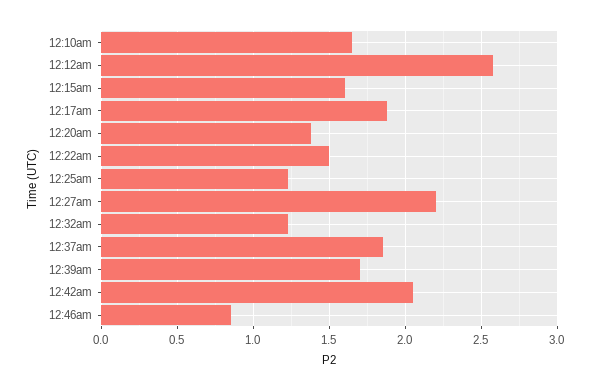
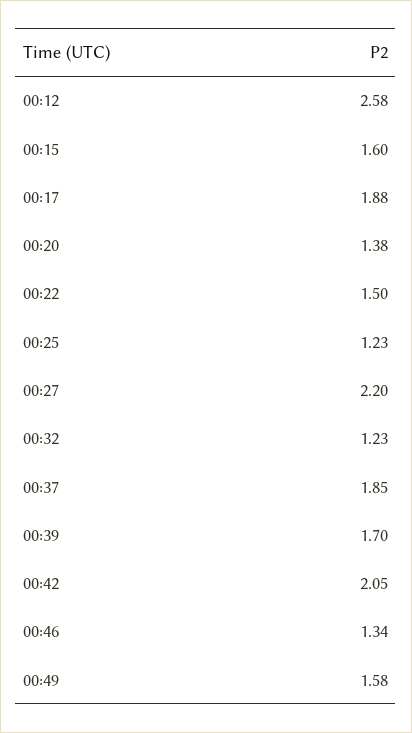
12:10am: 1.65 -> none
12:46am: 0.85 -> 1.34
00:49: none -> 1.58

